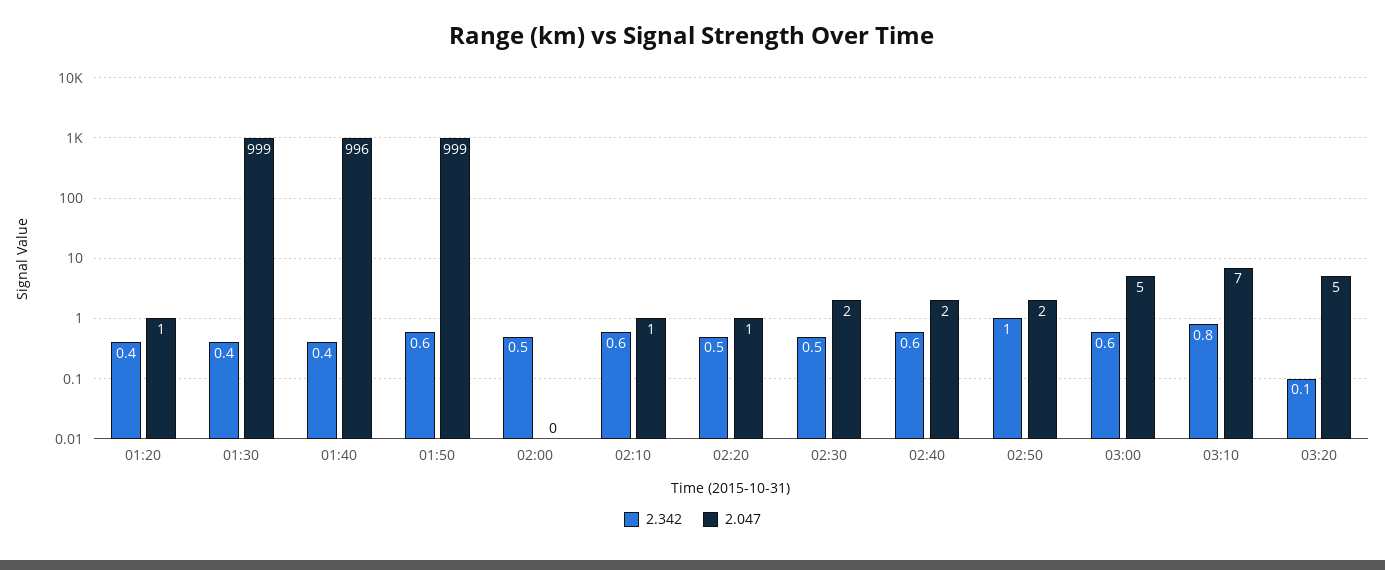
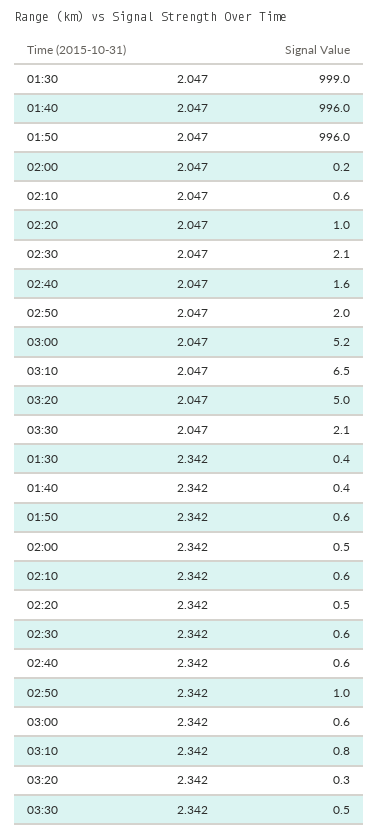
2.342, 01:20: 0.4 -> none
2.047, 01:20: 1 -> none
2.047, 01:50: 999 -> 996
2.342, 02:30: 0.5 -> 0.6
2.342, 03:20: 0.1 -> 0.3
2.047, 03:30: none -> 2.1
2.342, 03:30: none -> 0.5

